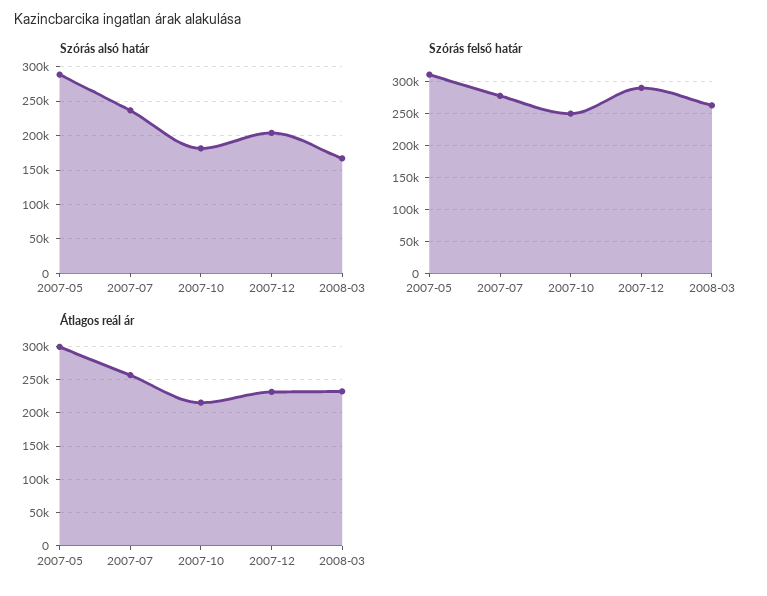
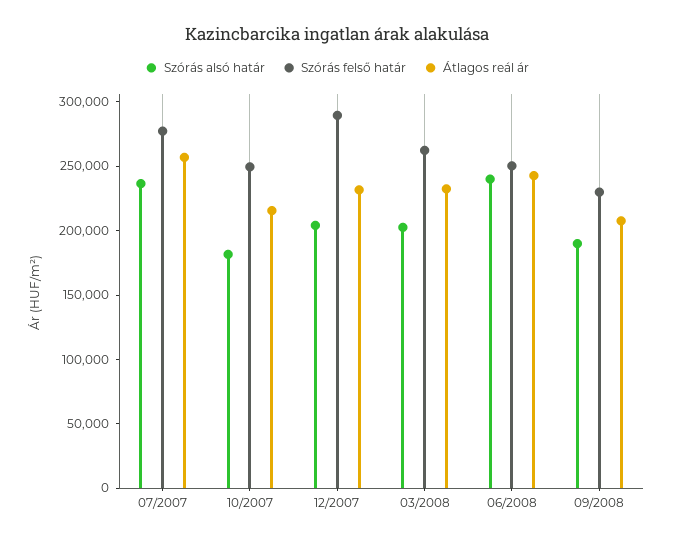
Szórás alsó határ, 2007-05: 290000 -> none
Szórás alsó határ, 2008-03: 170000 -> 200000
Szórás felső határ, 2007-05: 310000 -> none
Átlagos reál ár, 2007-05: 300000 -> none
Szórás alsó határ, 06/2008: none -> 240000
Szórás felső határ, 06/2008: none -> 250000
Átlagos reál ár, 06/2008: none -> 240000
Szórás alsó határ, 09/2008: none -> 190000
Szórás felső határ, 09/2008: none -> 230000
Átlagos reál ár, 09/2008: none -> 210000

